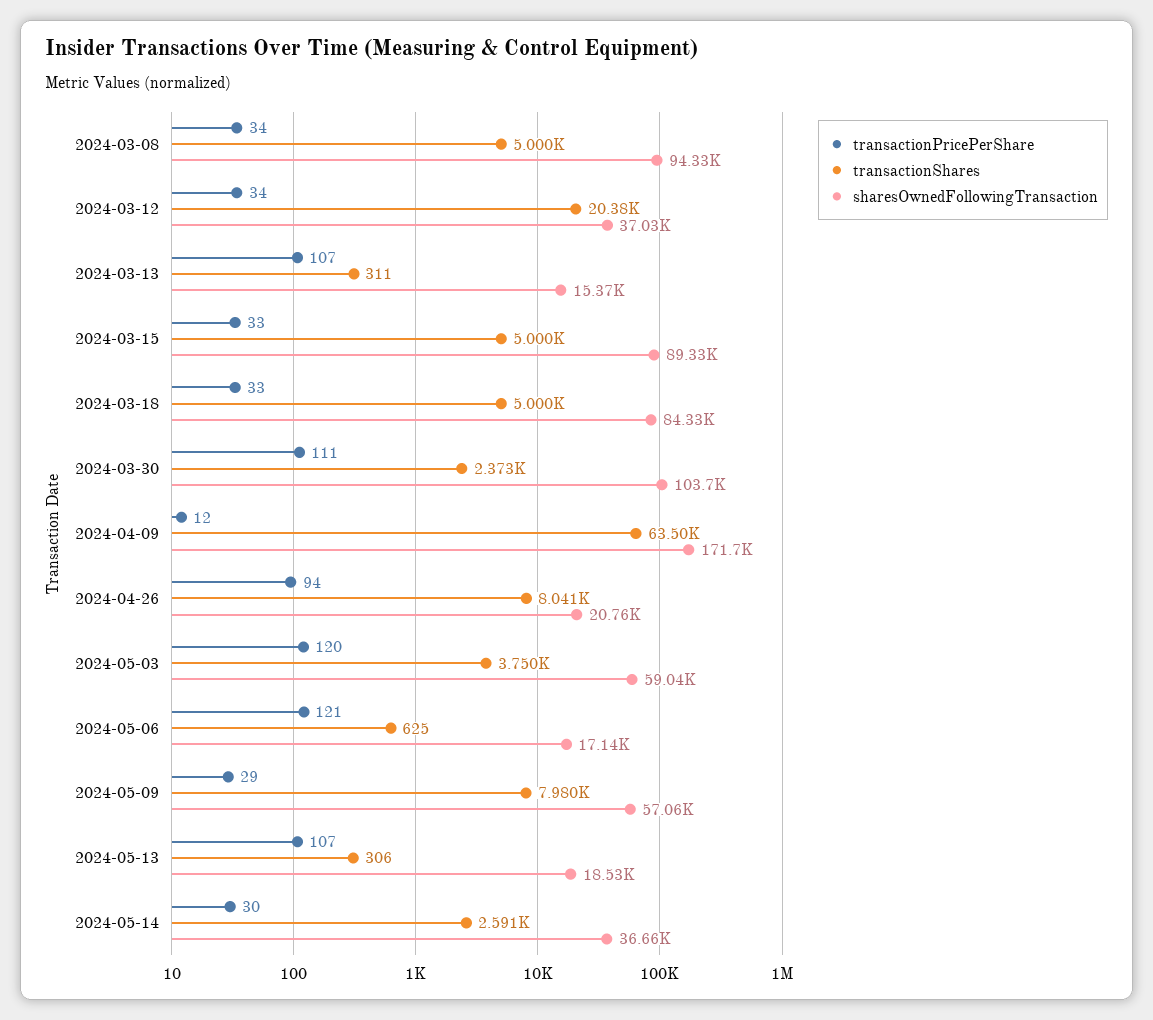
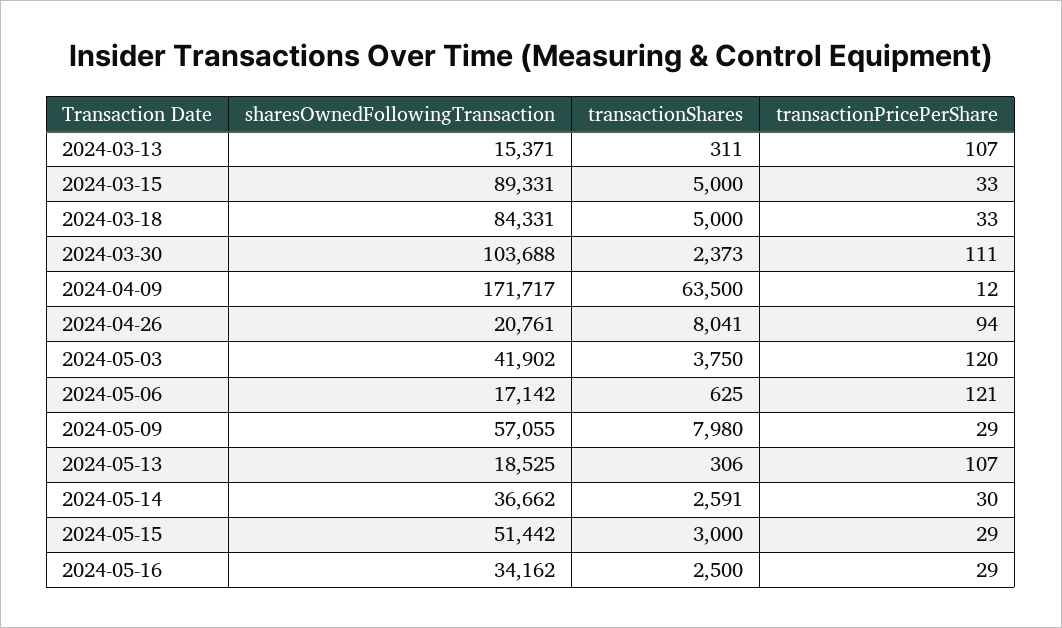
transactionPricePerShare, 2024-03-08: 34 -> none
transactionShares, 2024-03-08: 5000 -> none
sharesOwnedFollowingTransaction, 2024-03-08: 94330 -> none
transactionPricePerShare, 2024-03-12: 34 -> none
transactionShares, 2024-03-12: 20380 -> none
sharesOwnedFollowingTransaction, 2024-03-12: 37030 -> none
sharesOwnedFollowingTransaction, 2024-05-03: 59040 -> 41902
sharesOwnedFollowingTransaction, 2024-05-15: none -> 51442
transactionShares, 2024-05-15: none -> 3000
transactionPricePerShare, 2024-05-15: none -> 29
sharesOwnedFollowingTransaction, 2024-05-16: none -> 34162
transactionShares, 2024-05-16: none -> 2500
transactionPricePerShare, 2024-05-16: none -> 29

